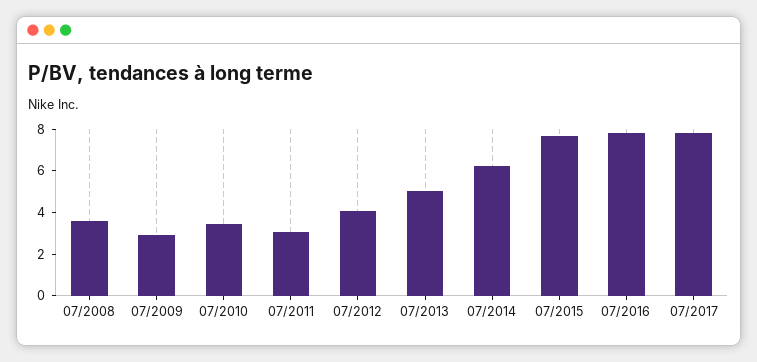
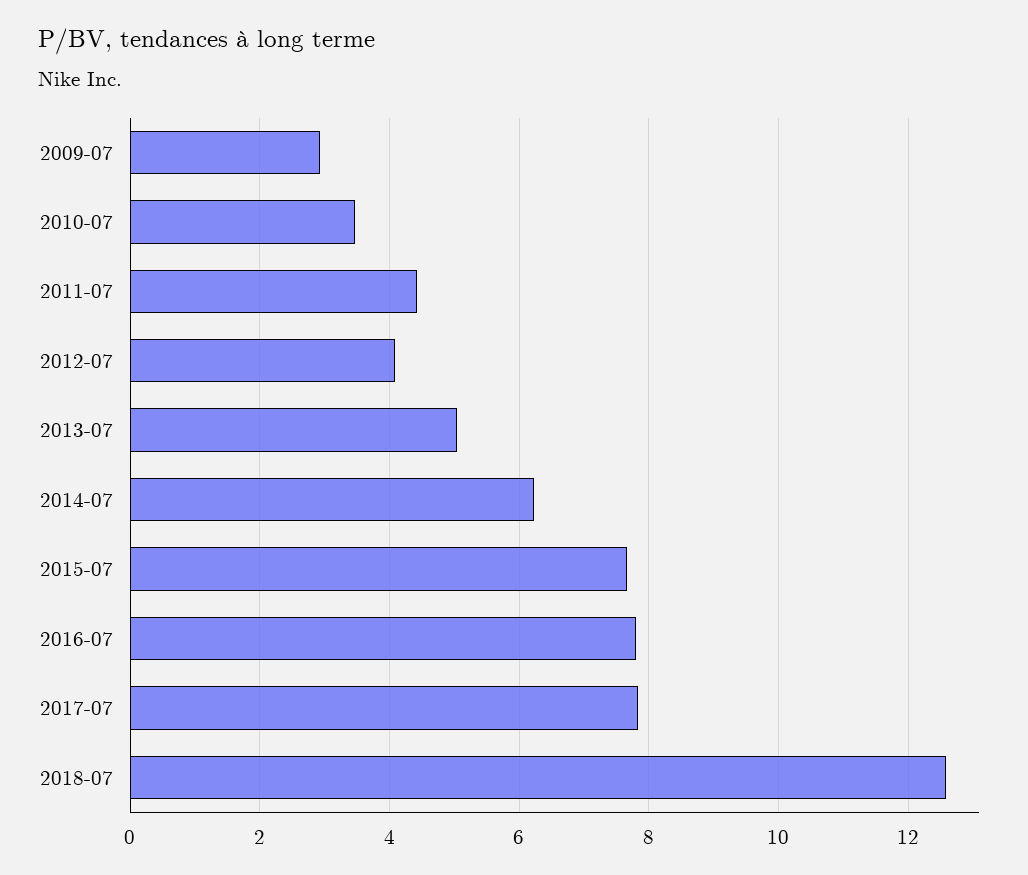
07/2008: 3.5 -> none
07/2011: 3 -> 4.4
2018-07: none -> 12.6

